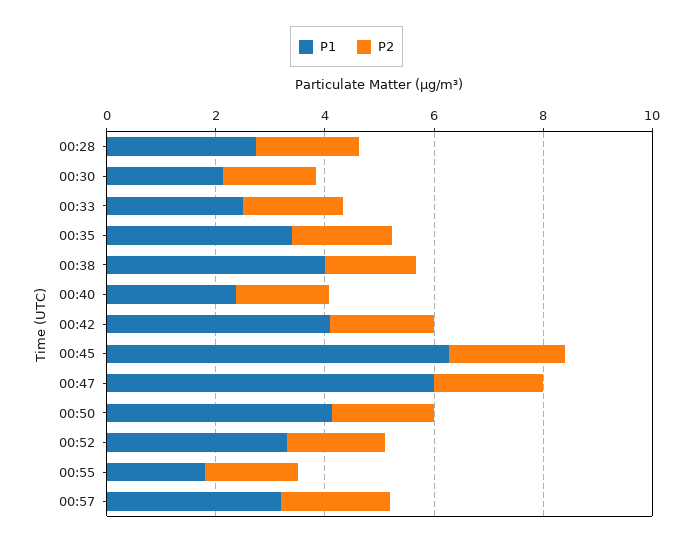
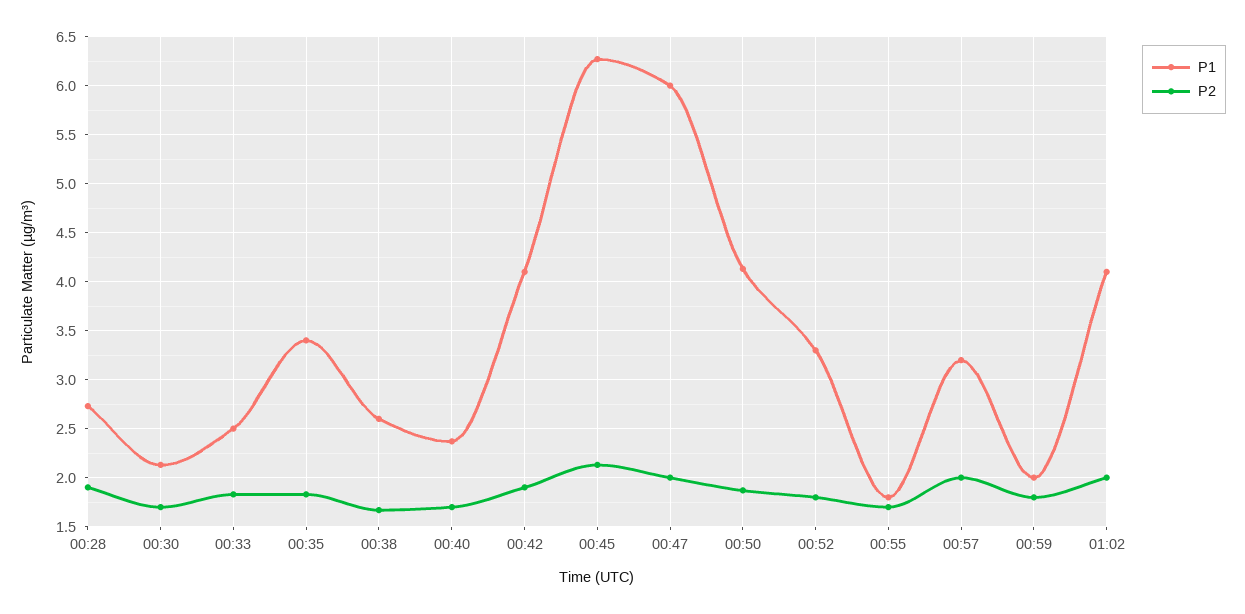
P1, 00:38: 4 -> 2.6
P1, 00:59: none -> 2
P2, 00:59: none -> 1.8
P1, 01:02: none -> 4.1
P2, 01:02: none -> 2

